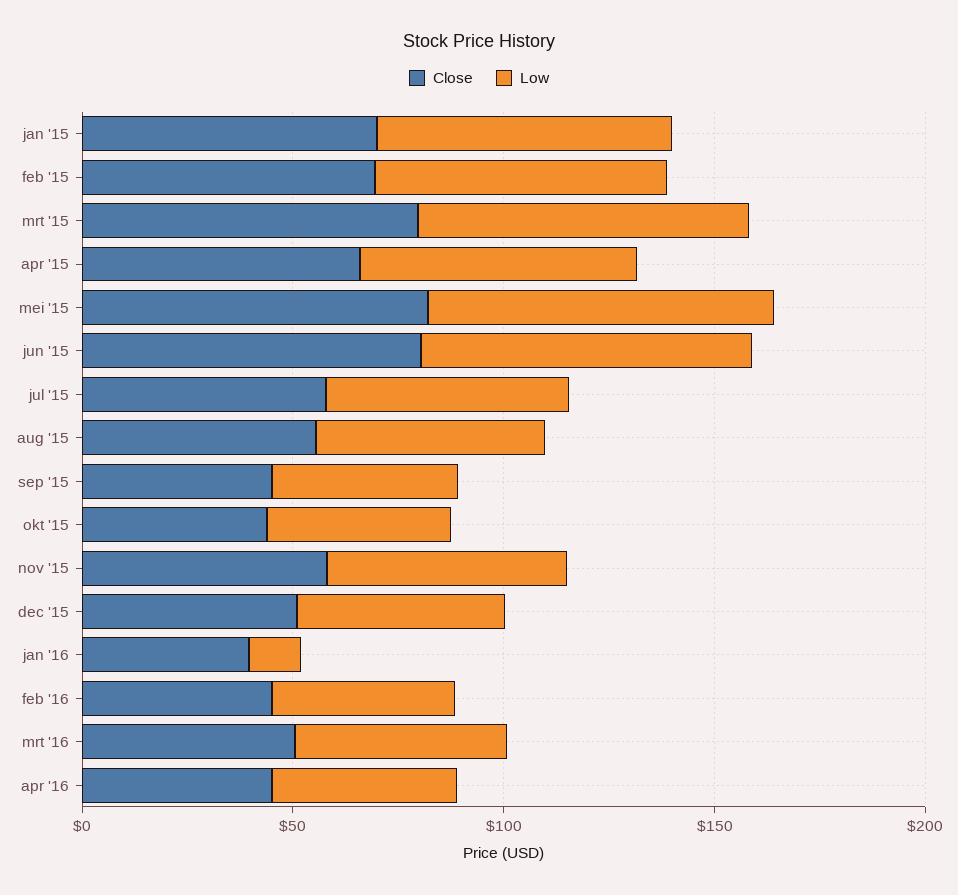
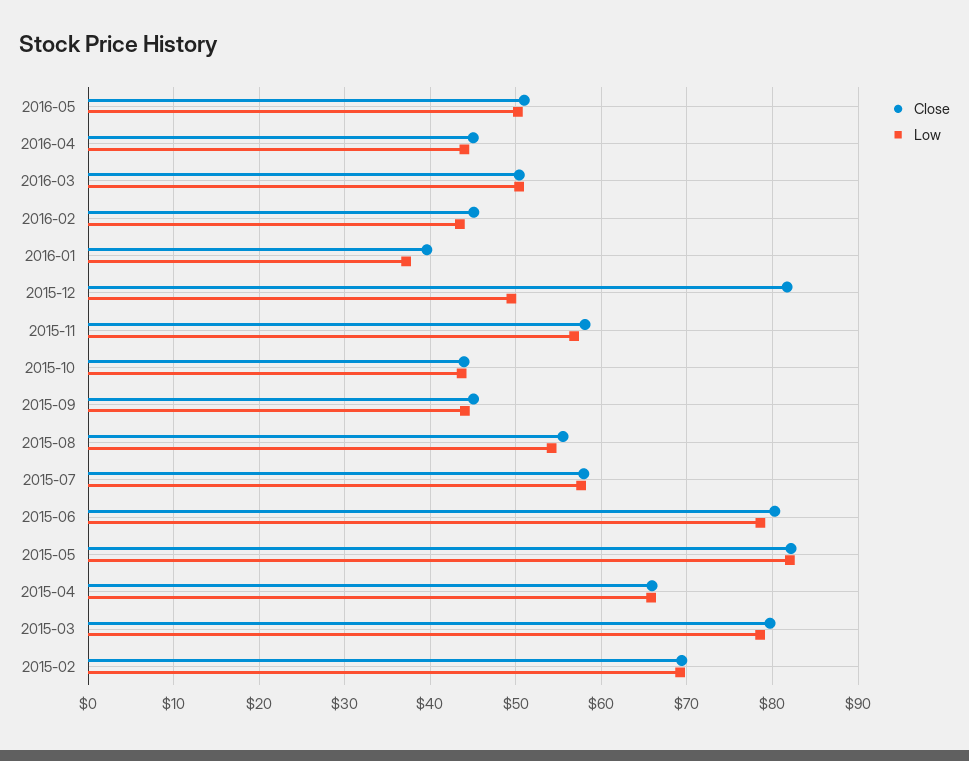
Close, jan '15: 70 -> none
Low, jan '15: 70 -> none
Close, dec '15: 50 -> 82
Low, jan '16: 10 -> 37
Close, 2016-05: none -> 51
Low, 2016-05: none -> 50

